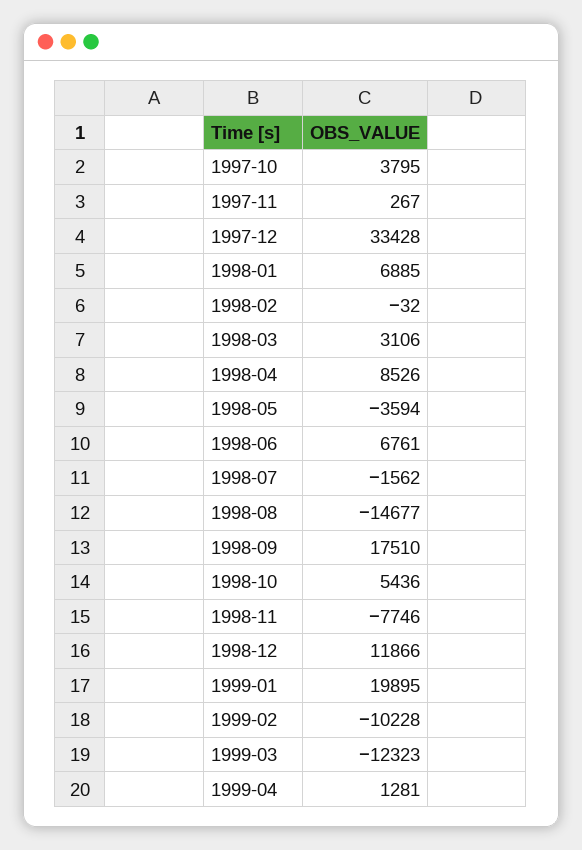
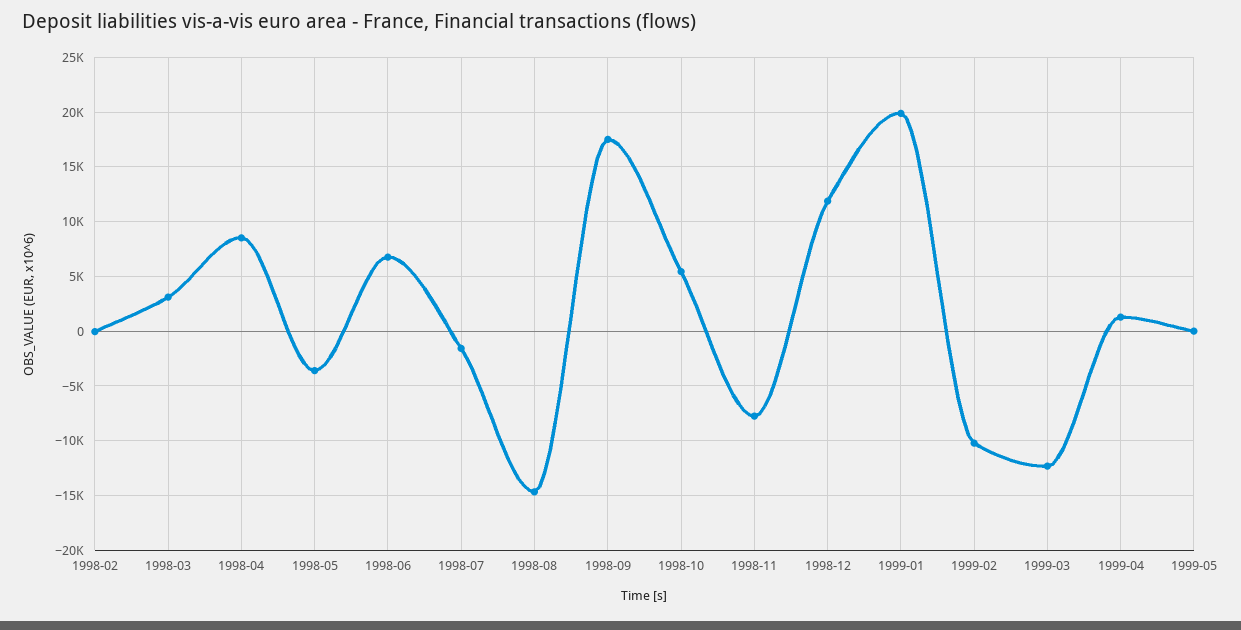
1997-10: 3795 -> none
1997-11: 267 -> none
1997-12: 33428 -> none
1998-01: 6885 -> none
1999-05: none -> 0

